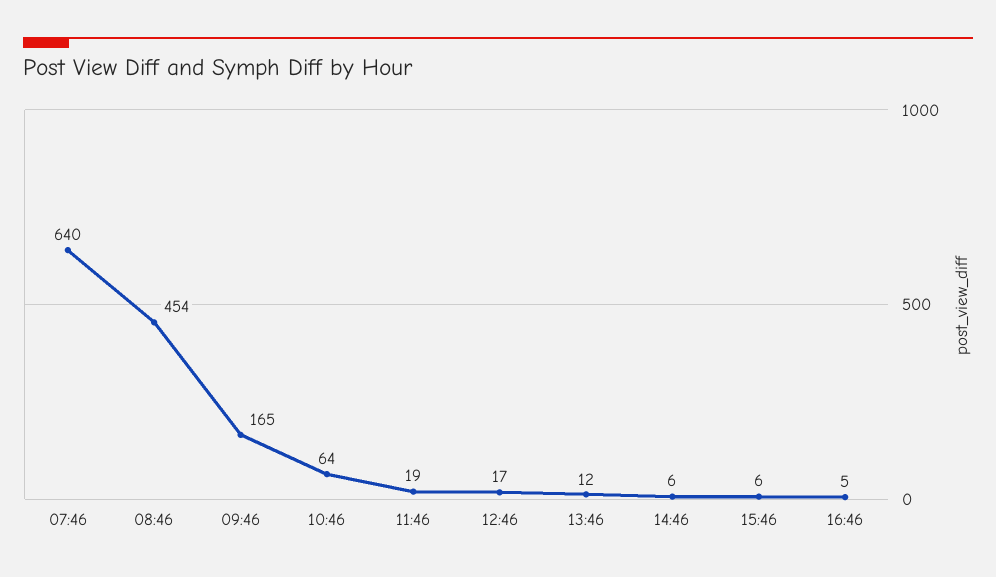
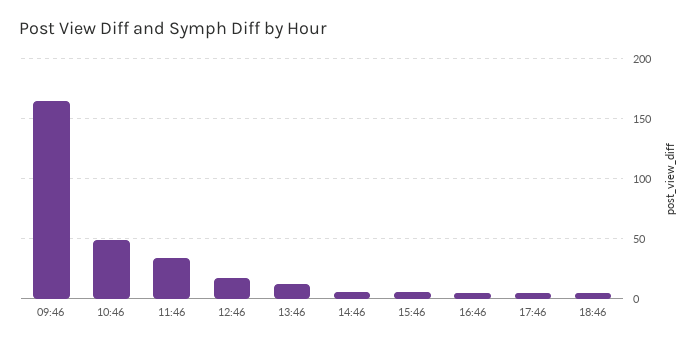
07:46: 640 -> none
08:46: 454 -> none
10:46: 64 -> 50
11:46: 19 -> 35
17:46: none -> 5
18:46: none -> 5

